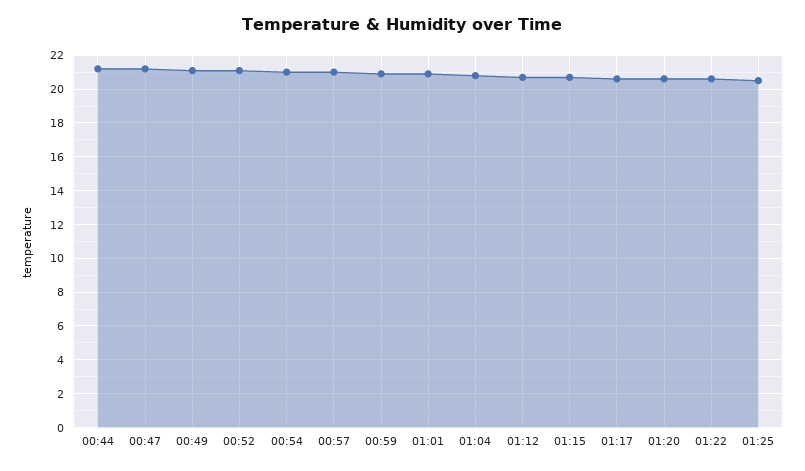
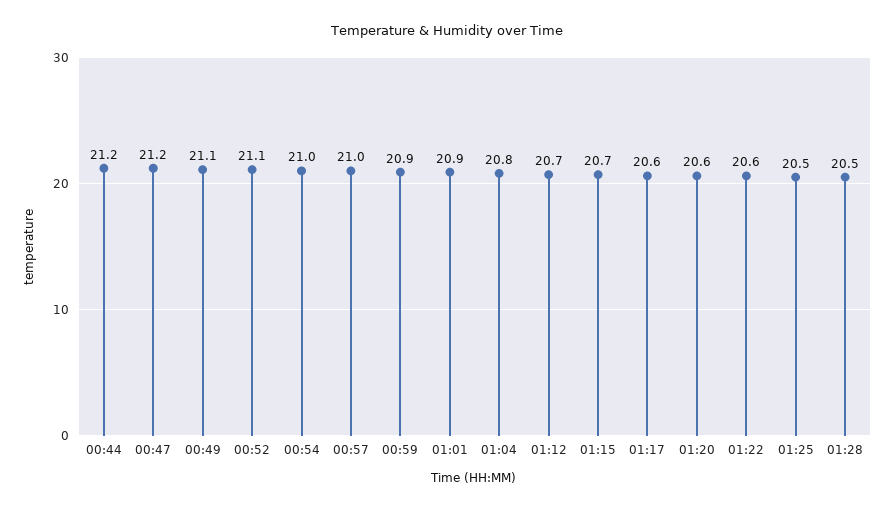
01:28: none -> 20.5

